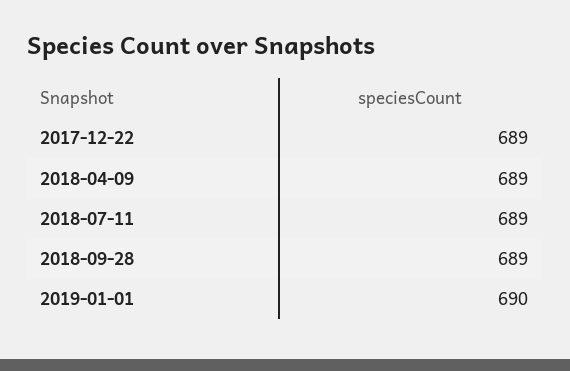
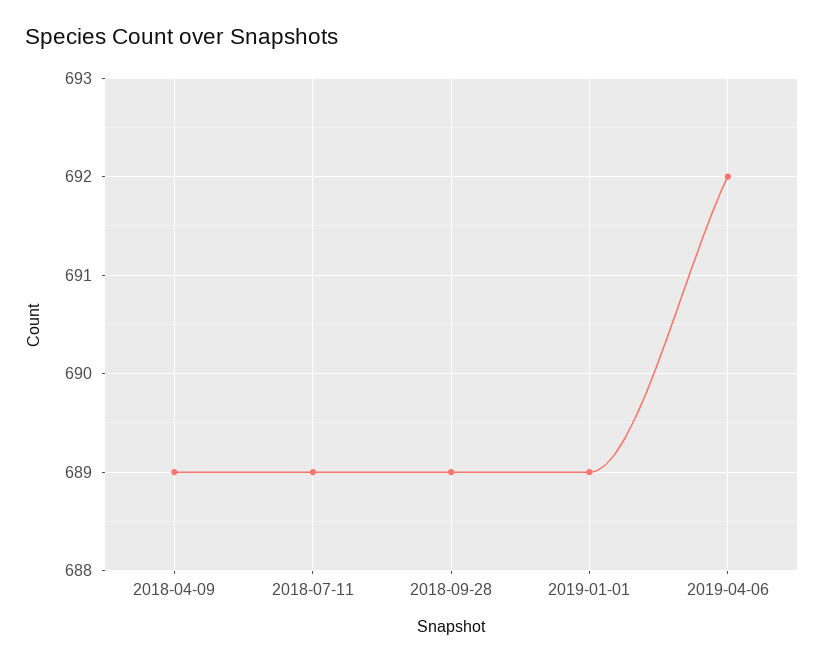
2017-12-22: 689 -> none
2019-01-01: 690 -> 689
2019-04-06: none -> 692

